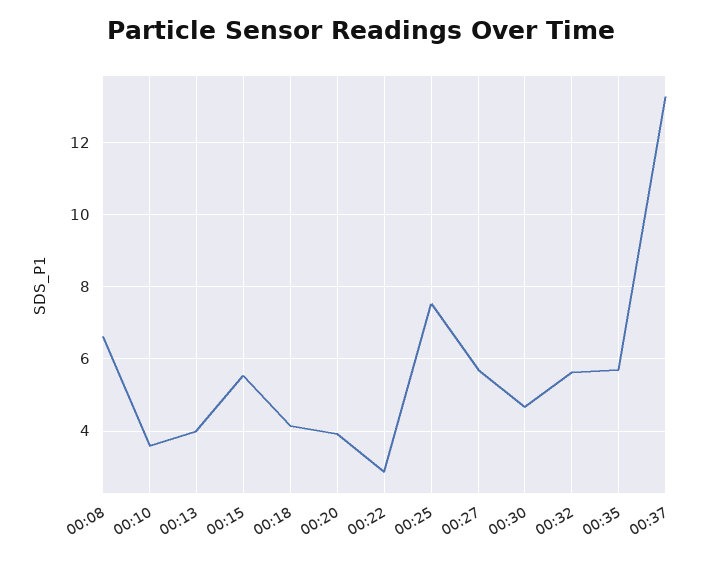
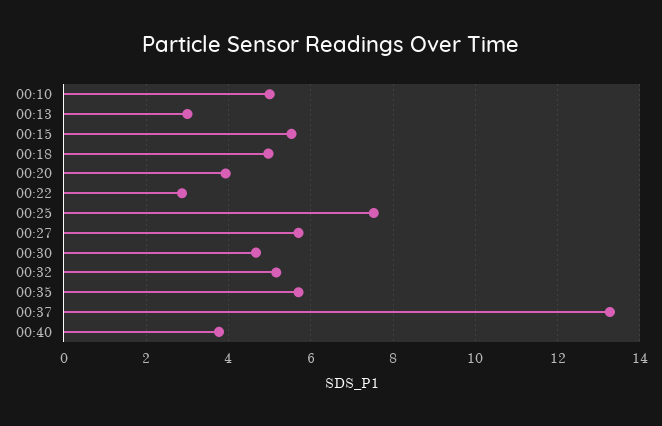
00:08: 6.6 -> none
00:10: 3.6 -> 5
00:13: 4 -> 3
00:18: 4.2 -> 5
00:32: 5.6 -> 5.2
00:40: none -> 3.8

